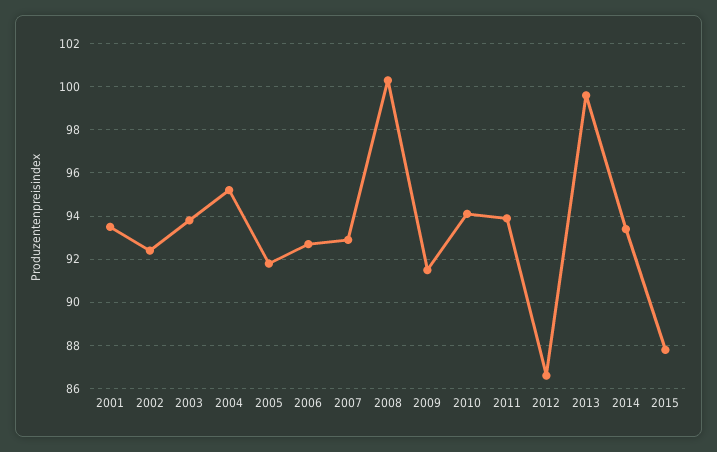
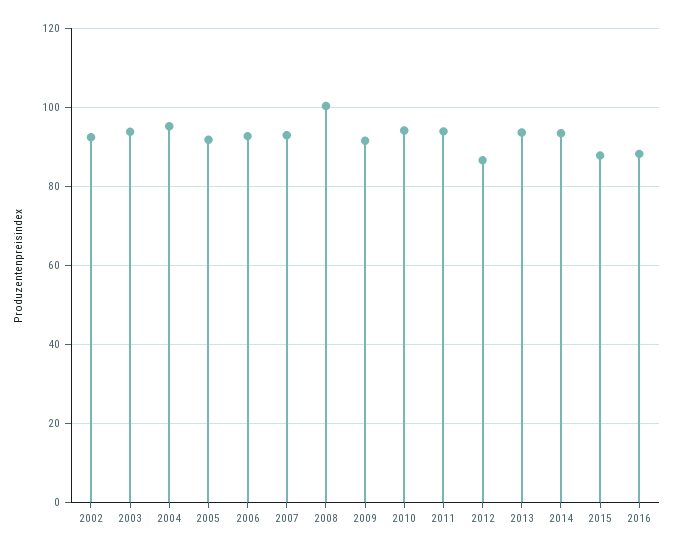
2001: 93.5 -> none
2013: 99.5 -> 94
2016: none -> 88

